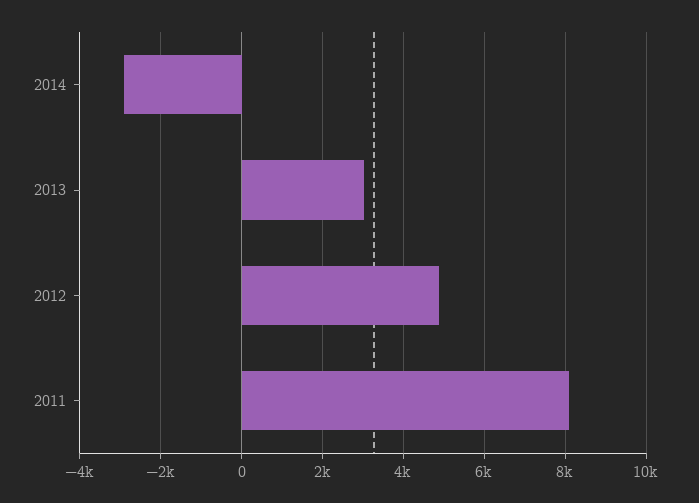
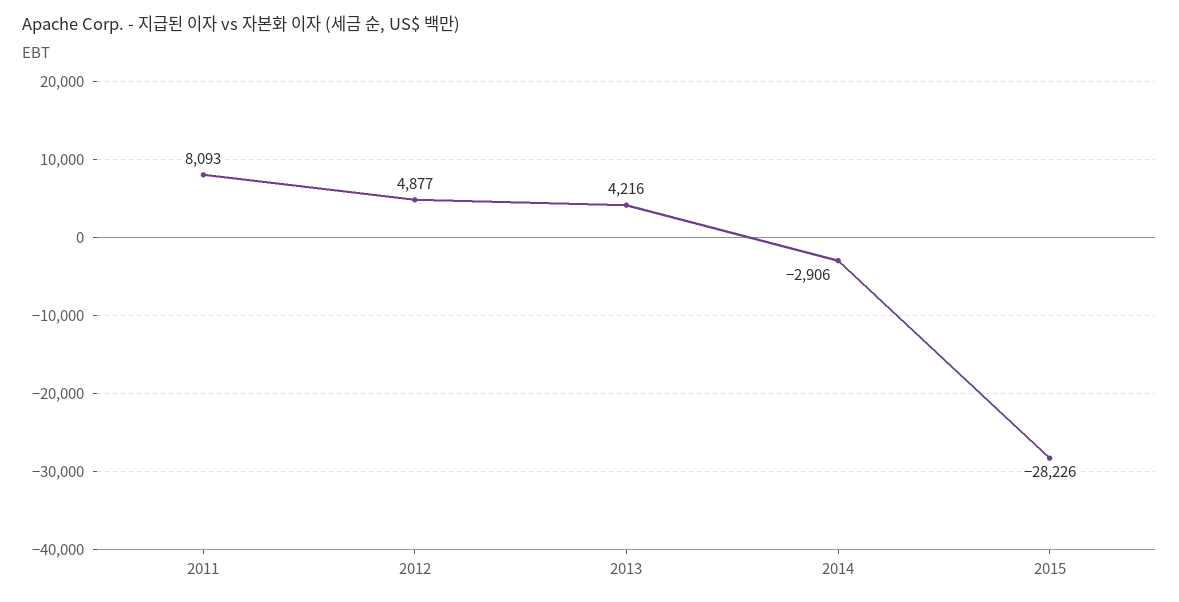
2013: 3000 -> 4216
2015: none -> -28226

